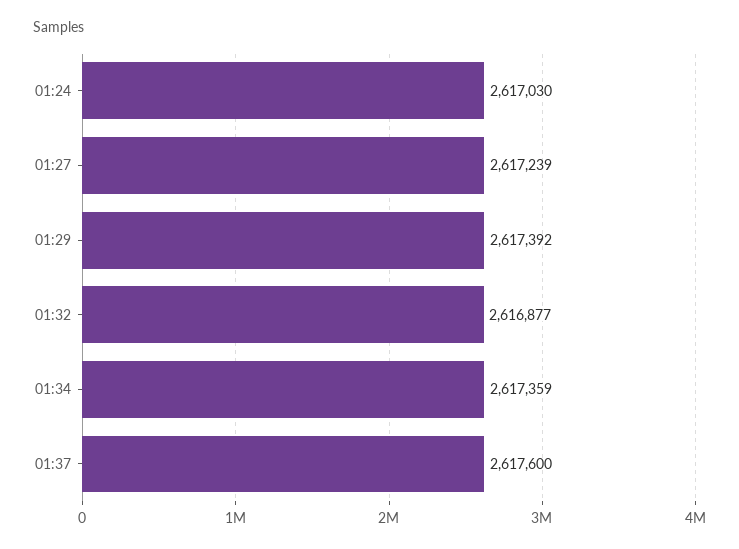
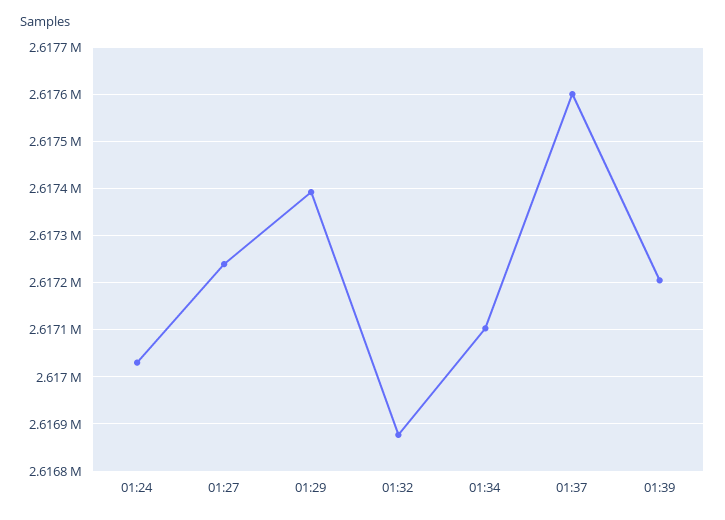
01:34: 2617359 -> 2617100
01:39: none -> 2617200

